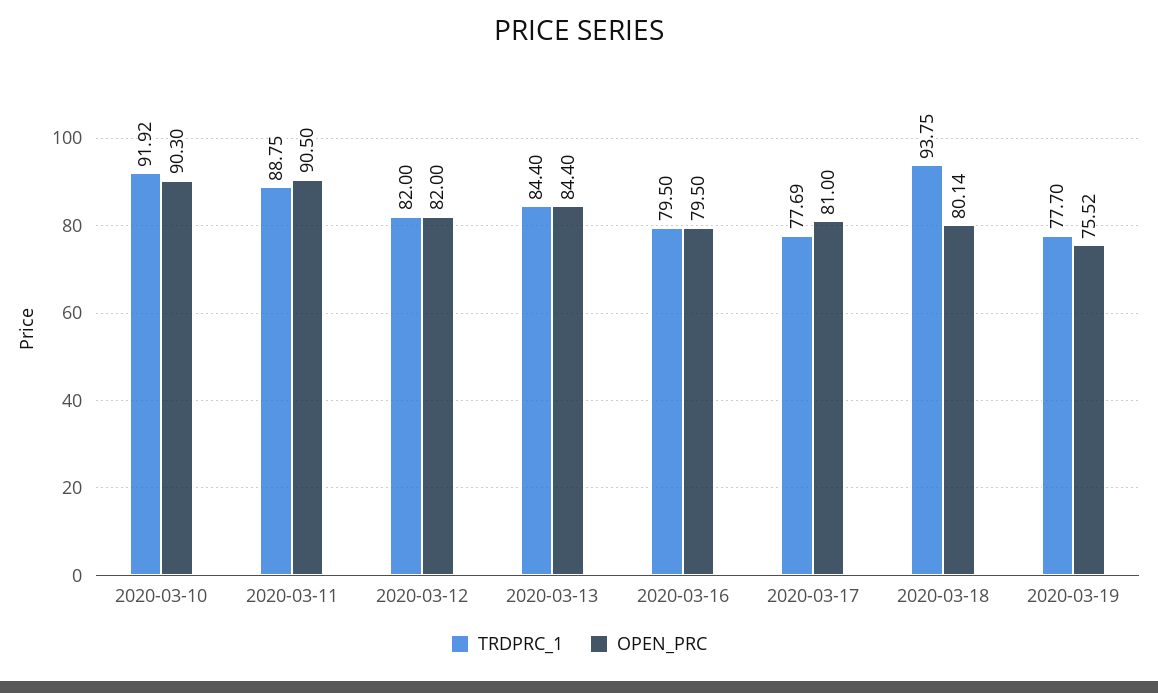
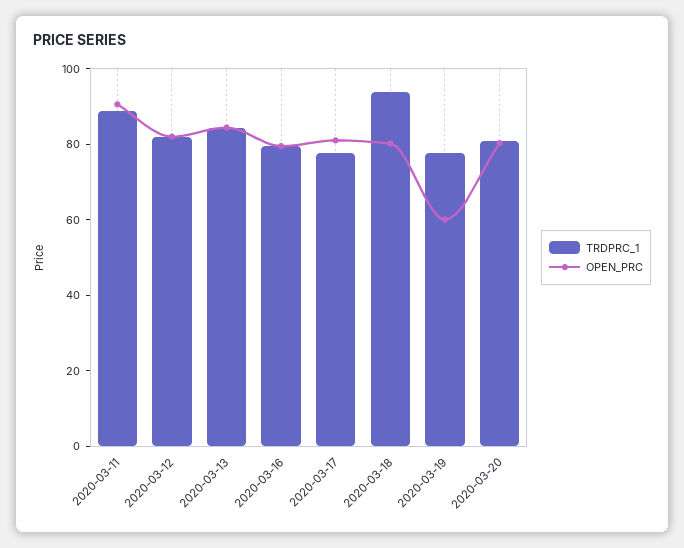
TRDPRC_1, 2020-03-10: 91.92 -> none
OPEN_PRC, 2020-03-10: 90.3 -> none
OPEN_PRC, 2020-03-19: 75.52 -> 60
TRDPRC_1, 2020-03-20: none -> 80
OPEN_PRC, 2020-03-20: none -> 80

